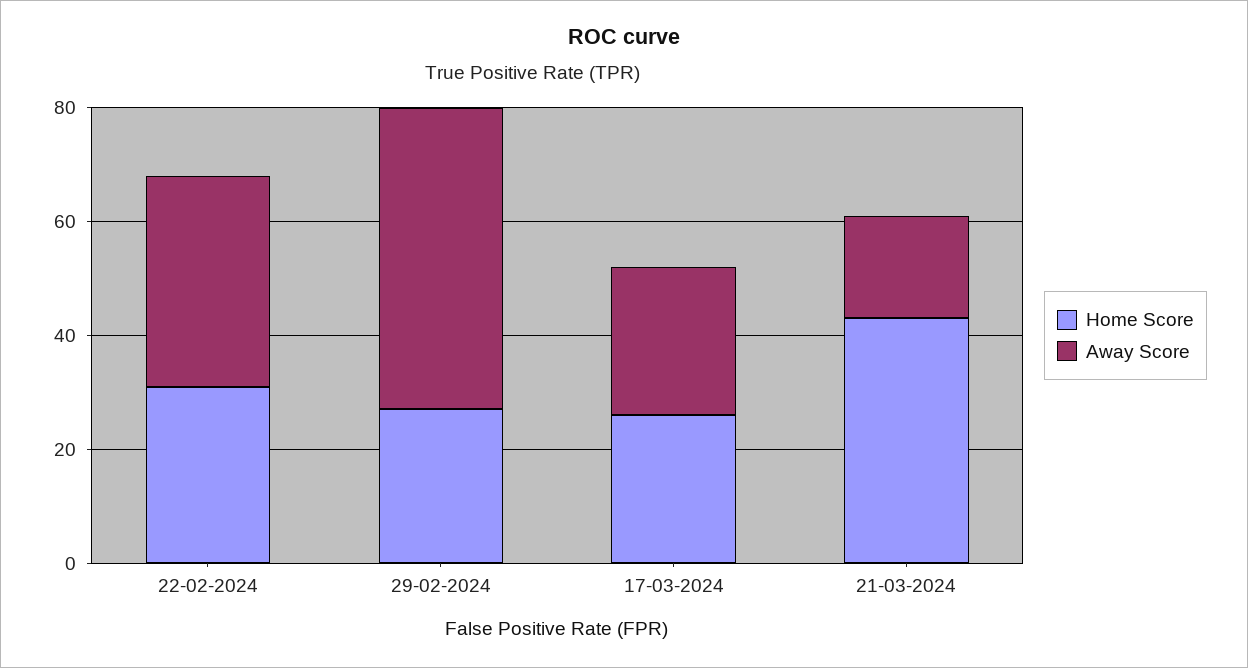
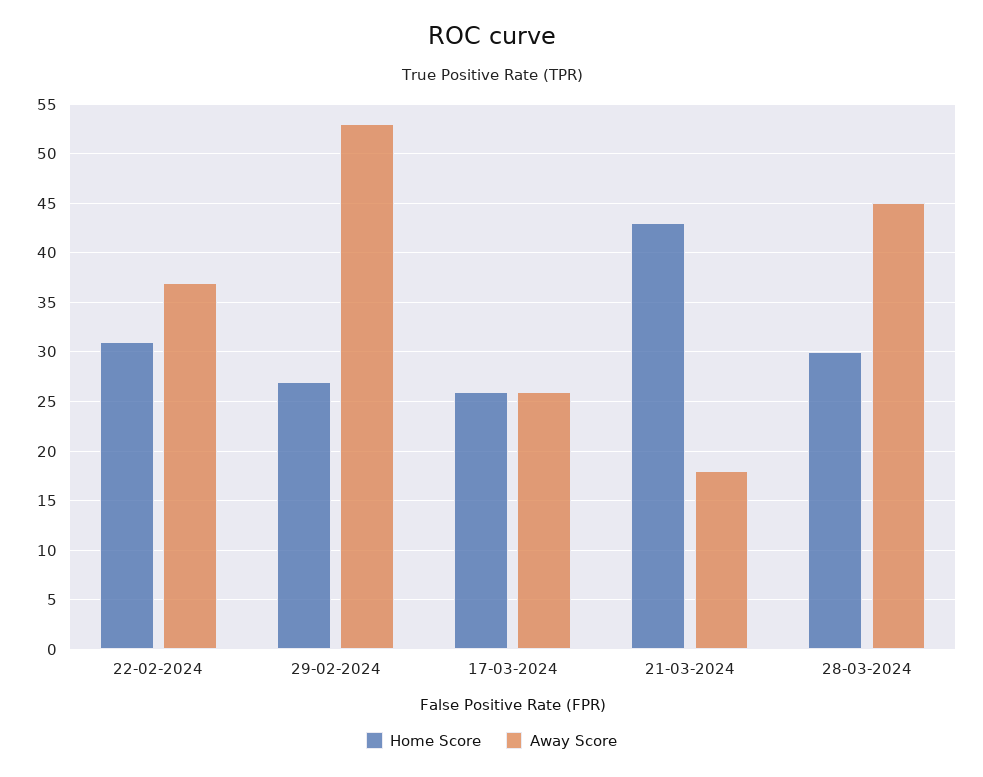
Home Score, 28-03-2024: none -> 30
Away Score, 28-03-2024: none -> 45

